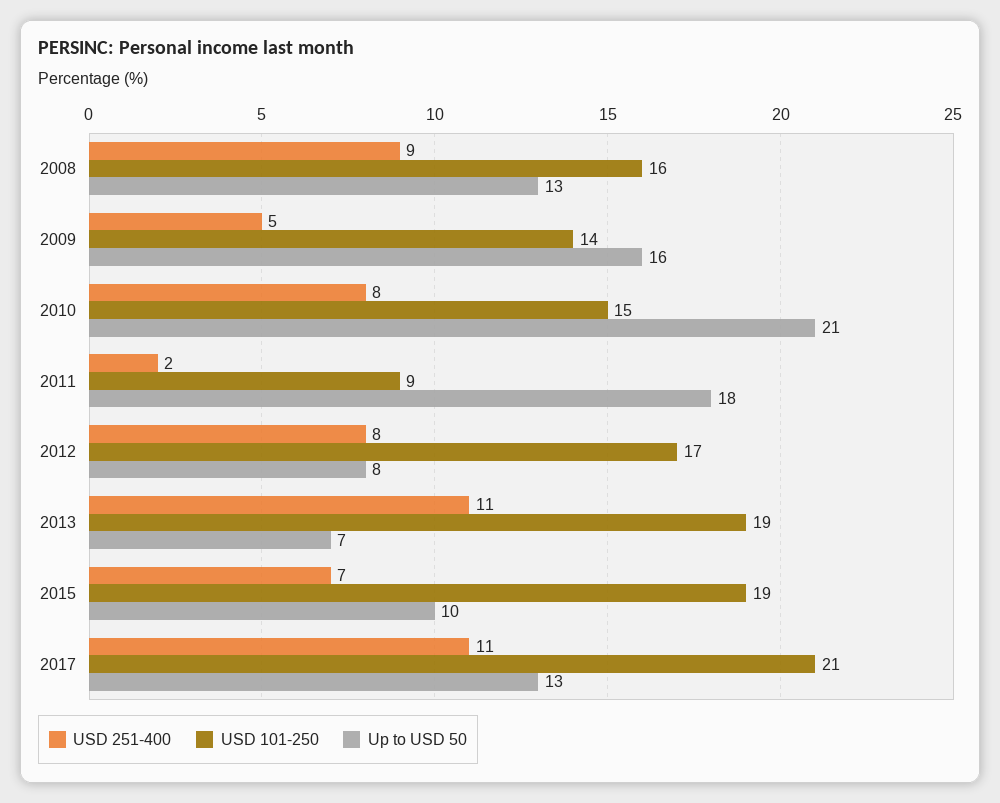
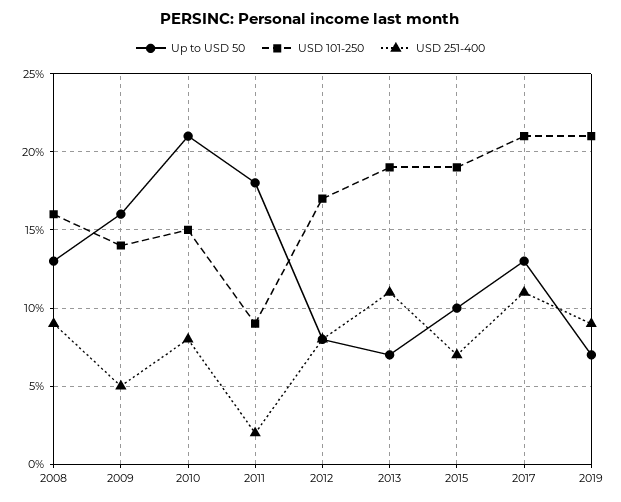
Up to USD 50, 2019: none -> 7
USD 101-250, 2019: none -> 21
USD 251-400, 2019: none -> 9

